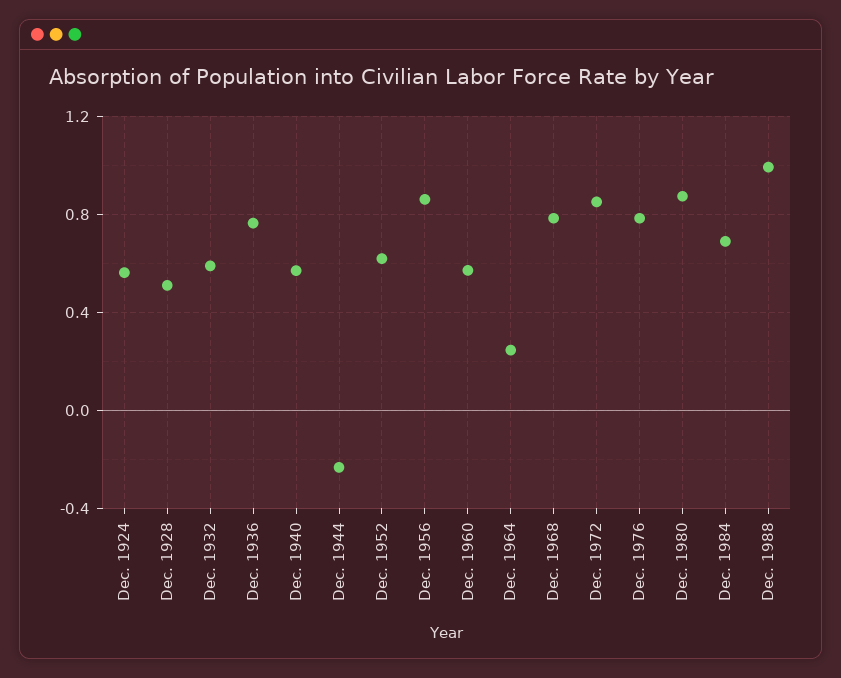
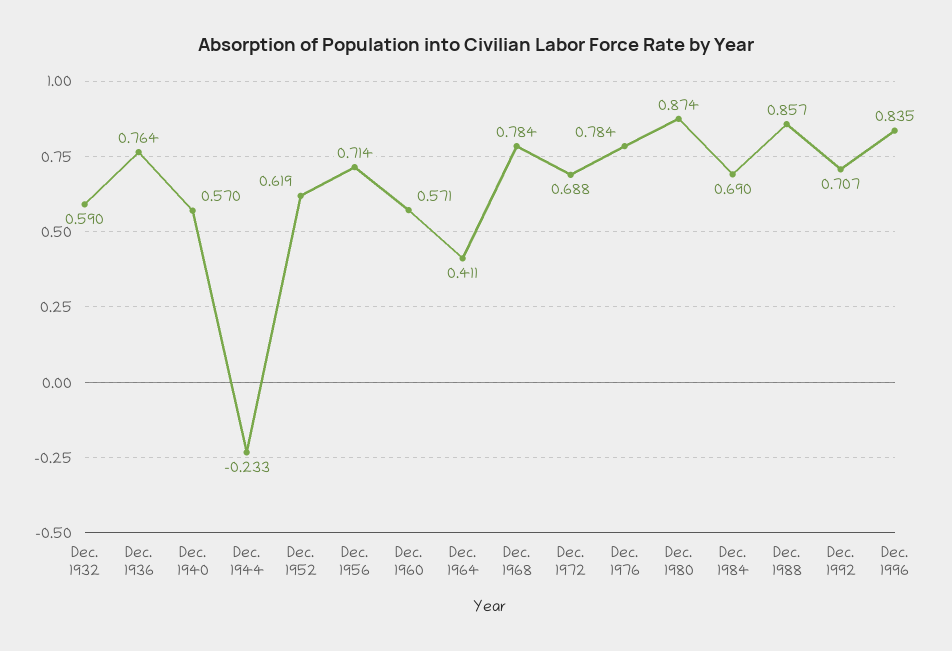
Dec. 1924: 0.55 -> none
Dec. 1928: 0.5 -> none
Dec. 1956: 0.85 -> 0.714
Dec. 1964: 0.25 -> 0.411
Dec. 1972: 0.85 -> 0.688
Dec. 1988: 1 -> 0.857
Dec. 1992: none -> 0.707
Dec. 1996: none -> 0.835

